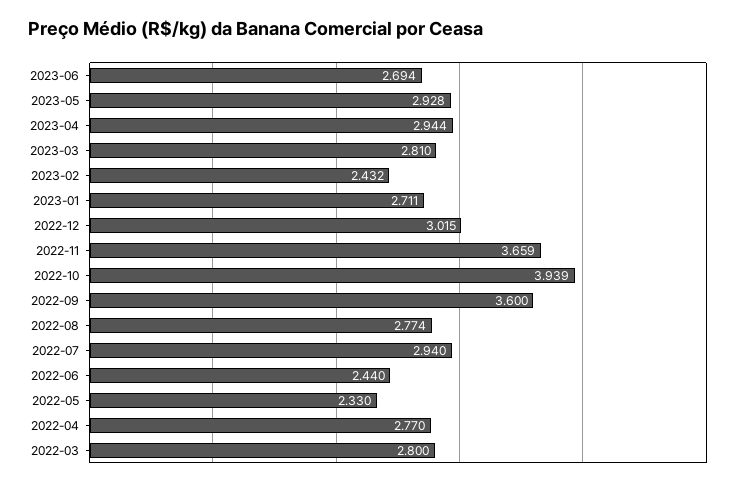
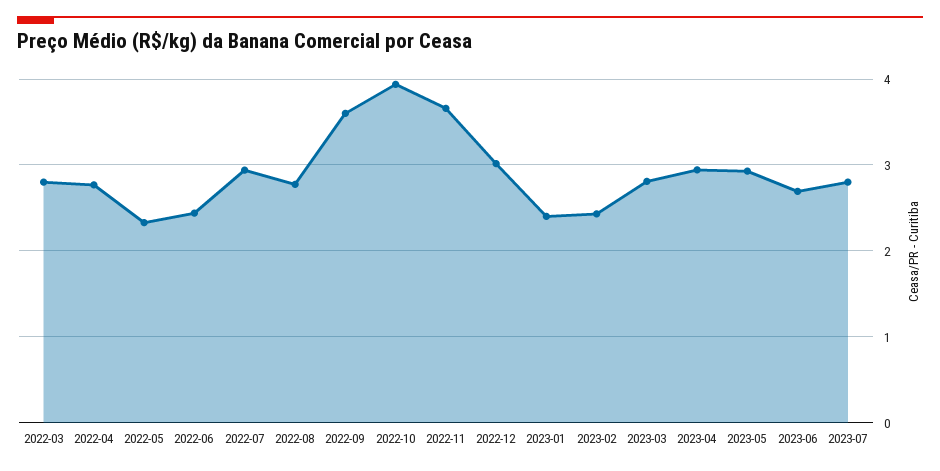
2023-01: 2.711 -> 2.4
2023-07: none -> 2.8

